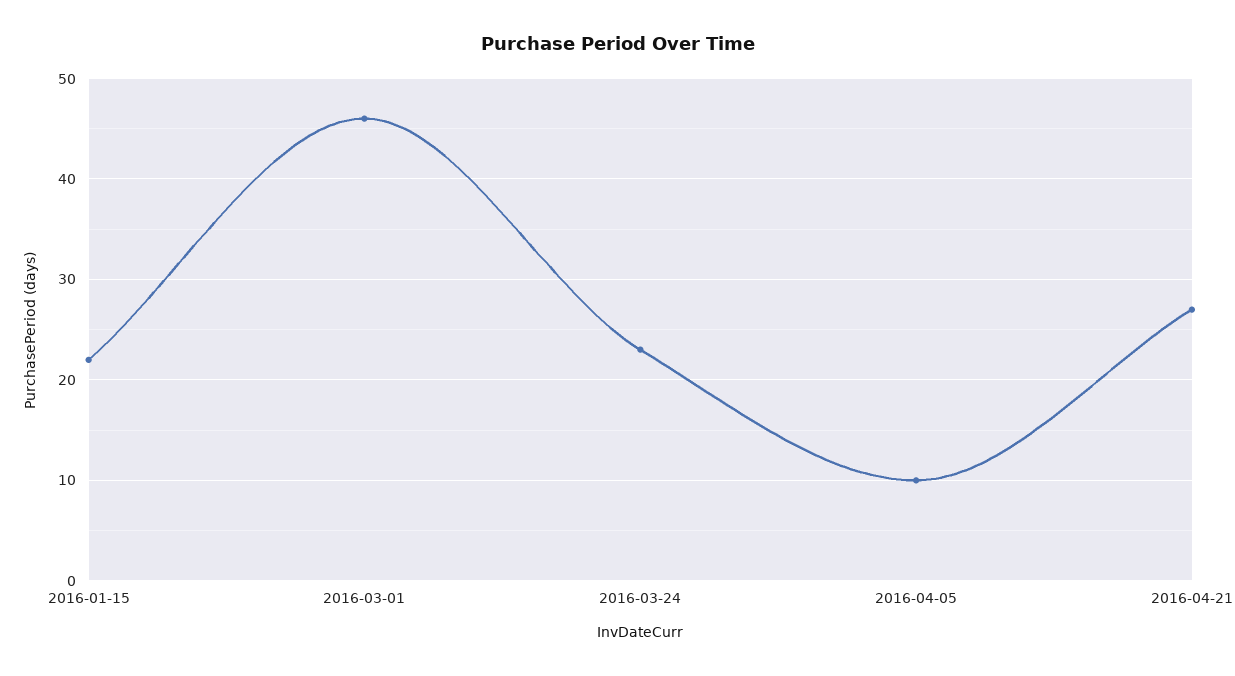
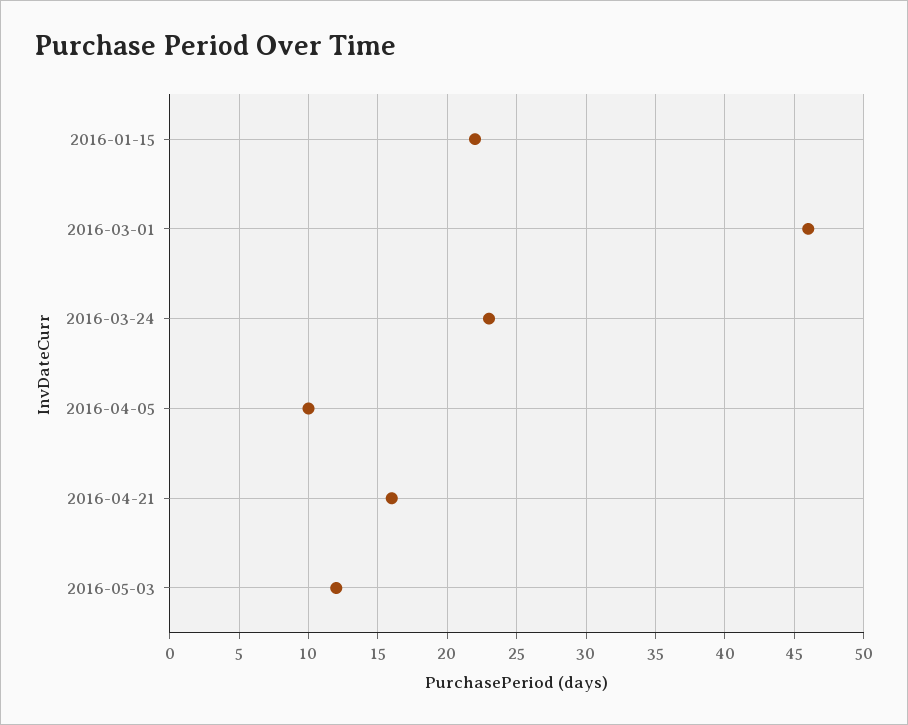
2016-04-21: 27 -> 16
2016-05-03: none -> 12

